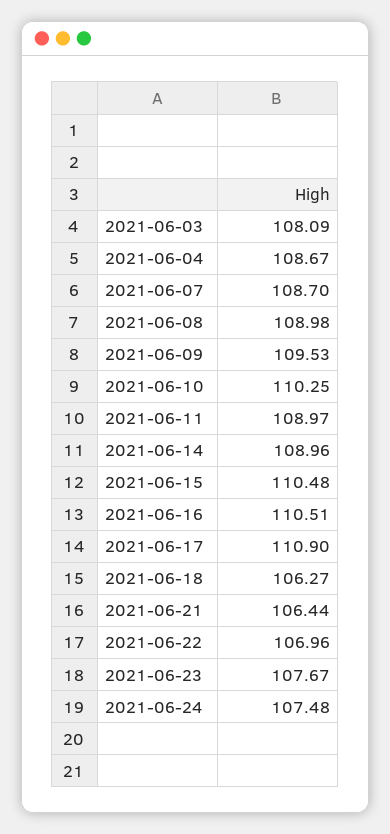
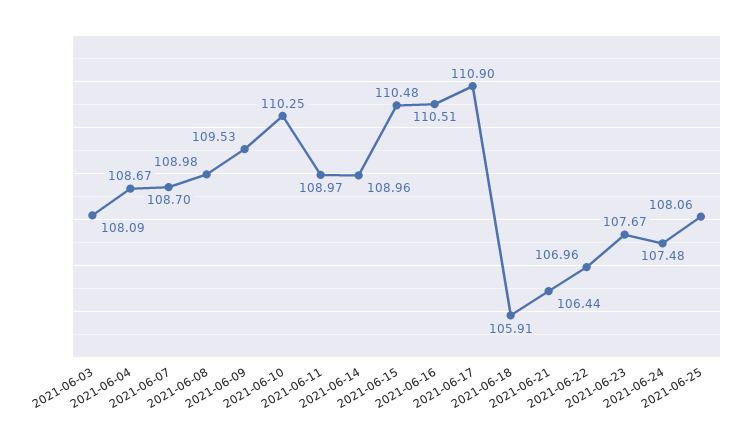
2021-06-18: 106.27 -> 105.91
2021-06-25: none -> 108.06

